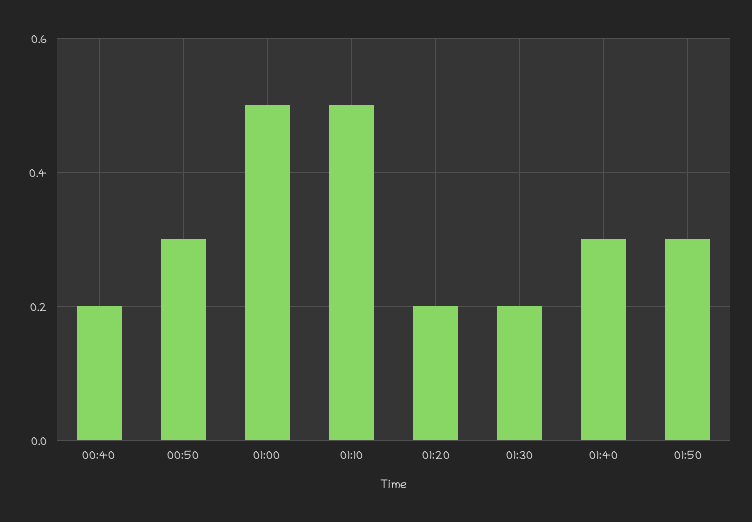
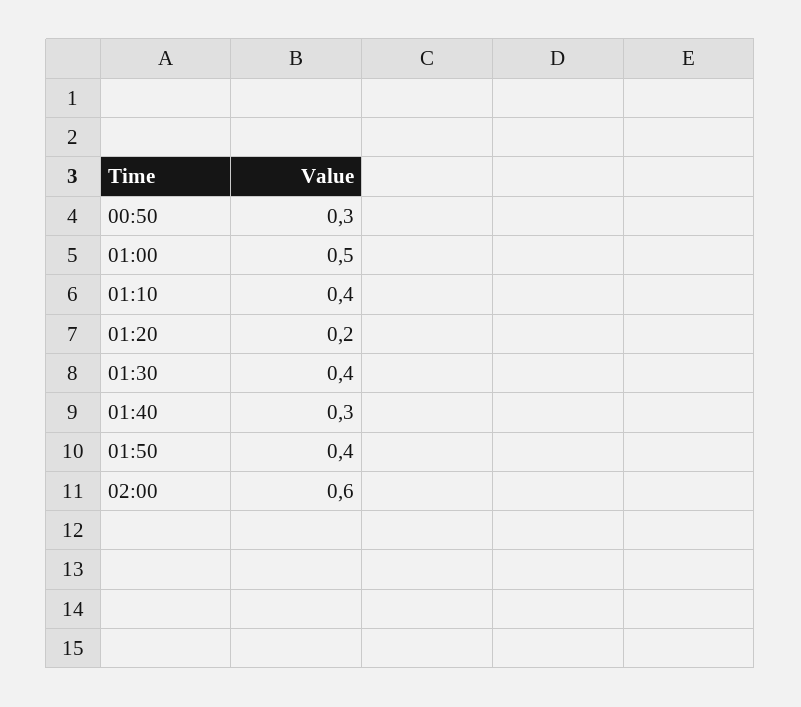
00:40: 0.2 -> none
01:10: 0.5 -> 0.4
01:30: 0.2 -> 0.4
01:50: 0.3 -> 0.4
02:00: none -> 0.6

